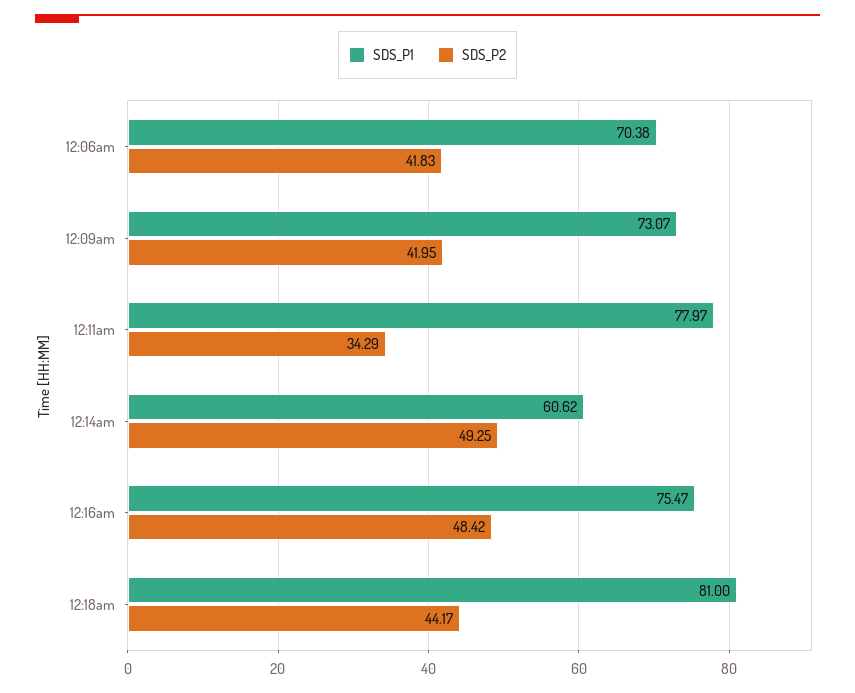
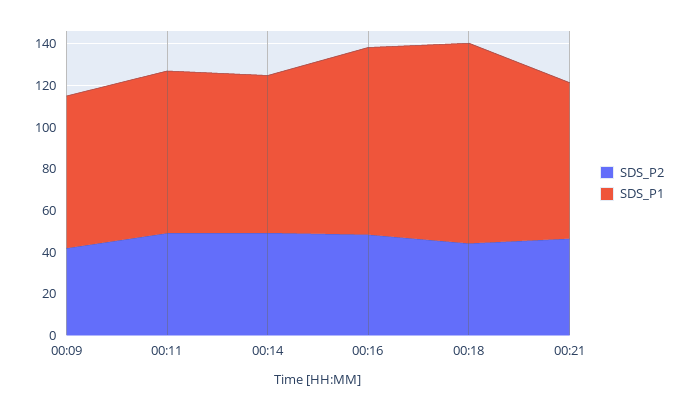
SDS_P1, 12:06am: 70.38 -> none
SDS_P2, 12:06am: 41.83 -> none
SDS_P2, 12:11am: 34.29 -> 50
SDS_P1, 12:14am: 60.62 -> 75
SDS_P1, 12:16am: 75.47 -> 90
SDS_P1, 12:18am: 81 -> 95
SDS_P2, 00:21: none -> 45
SDS_P1, 00:21: none -> 75

